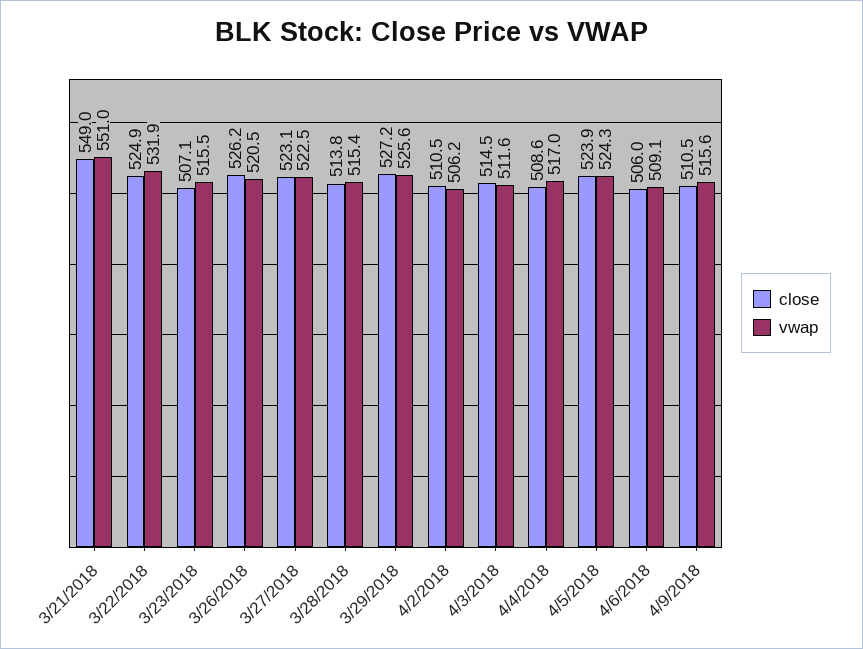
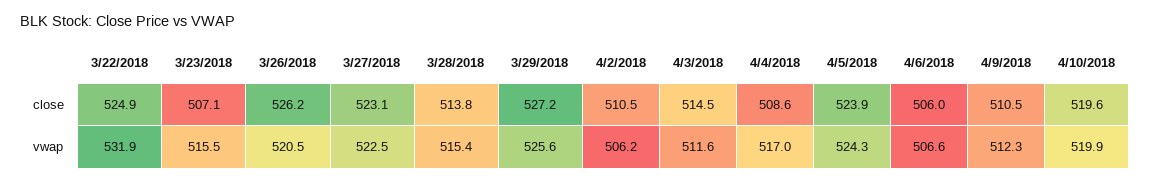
close, 3/21/2018: 549 -> none
vwap, 3/21/2018: 551 -> none
vwap, 4/6/2018: 509.1 -> 506.6
vwap, 4/9/2018: 515.6 -> 512.3
close, 4/10/2018: none -> 519.6
vwap, 4/10/2018: none -> 519.9

